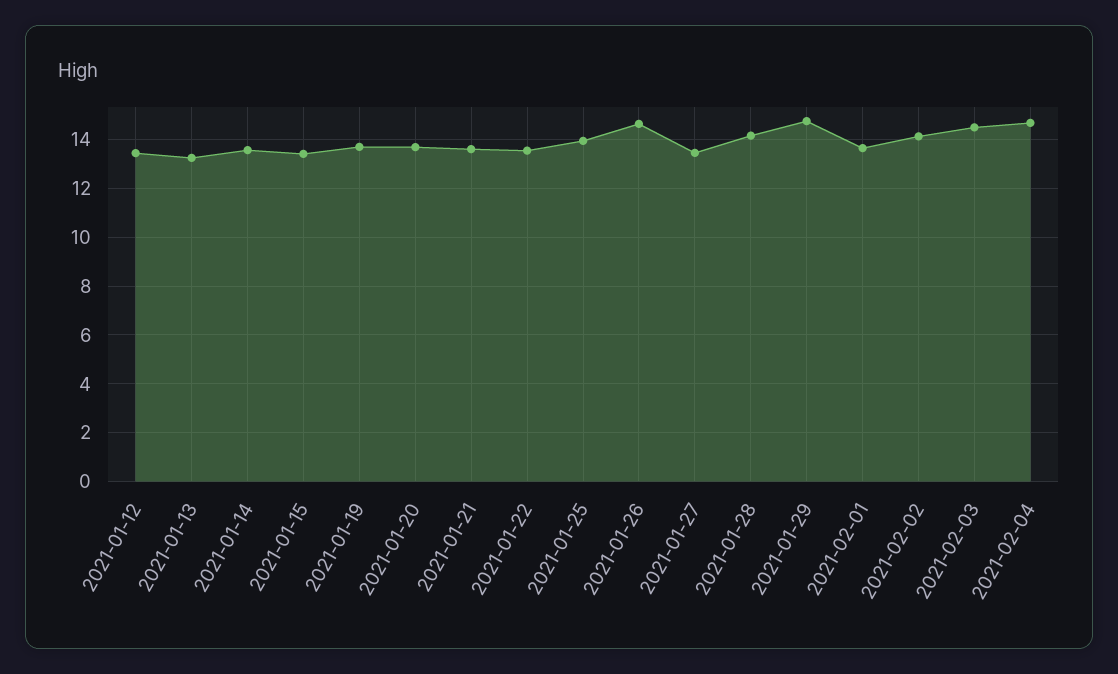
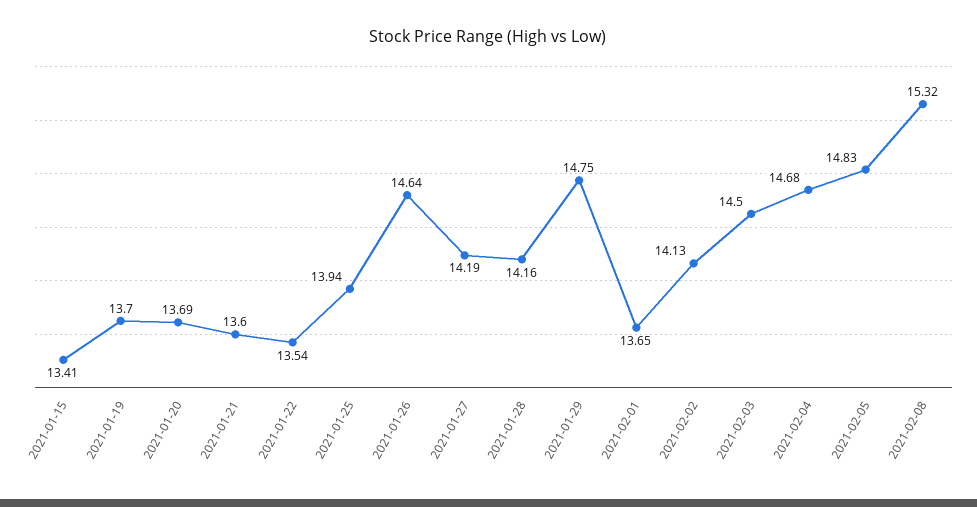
2021-01-12: 13.5 -> none
2021-01-13: 13.25 -> none
2021-01-14: 13.5 -> none
2021-01-27: 13.5 -> 14.19
2021-02-05: none -> 14.83
2021-02-08: none -> 15.32

